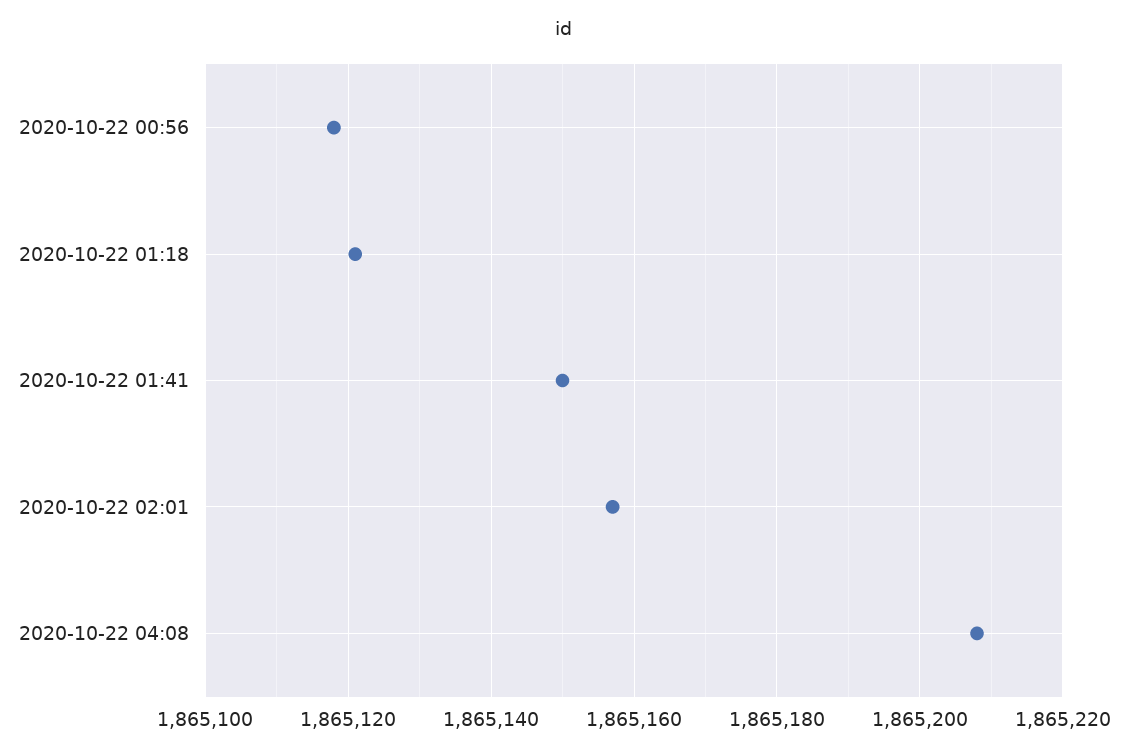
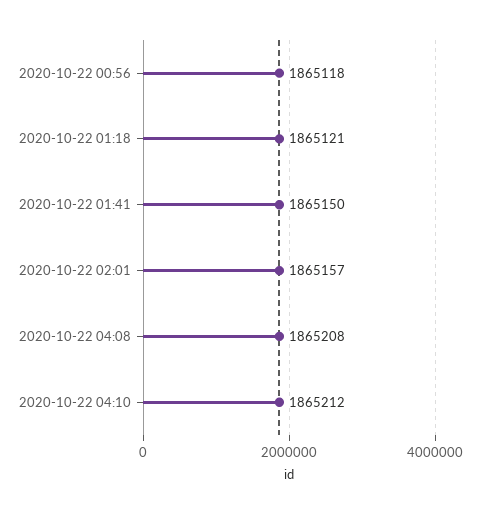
2020-10-22 04:10: none -> 1865212

